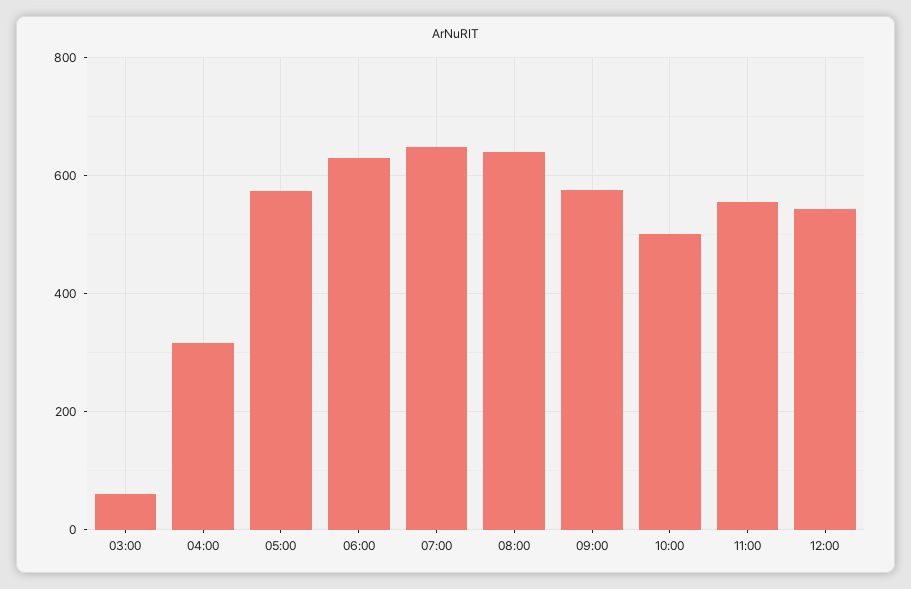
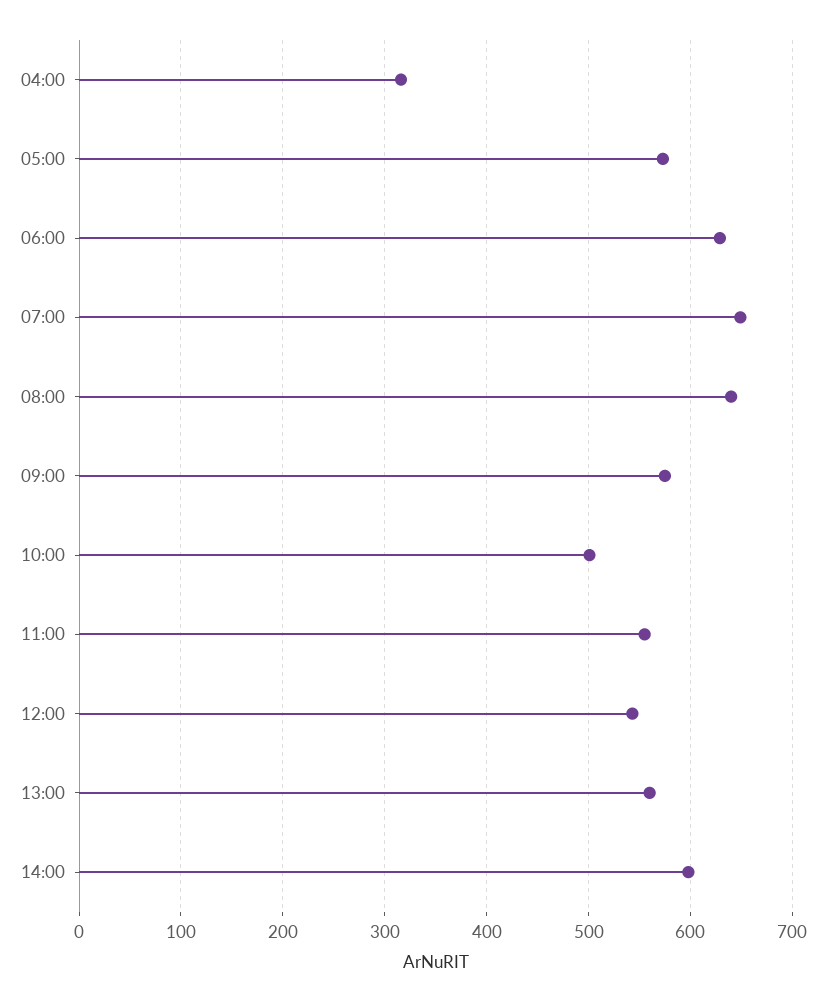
03:00: 60 -> none
13:00: none -> 560
14:00: none -> 600

